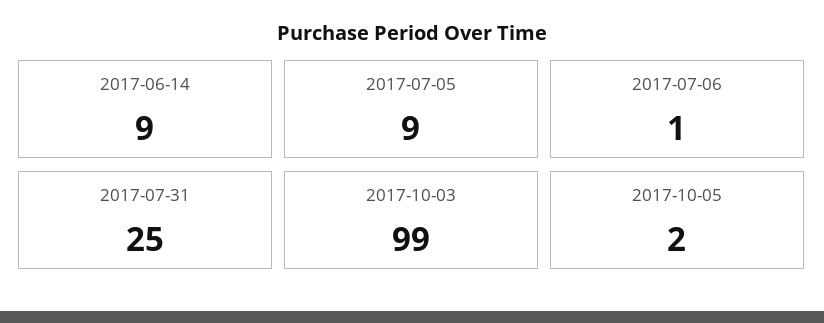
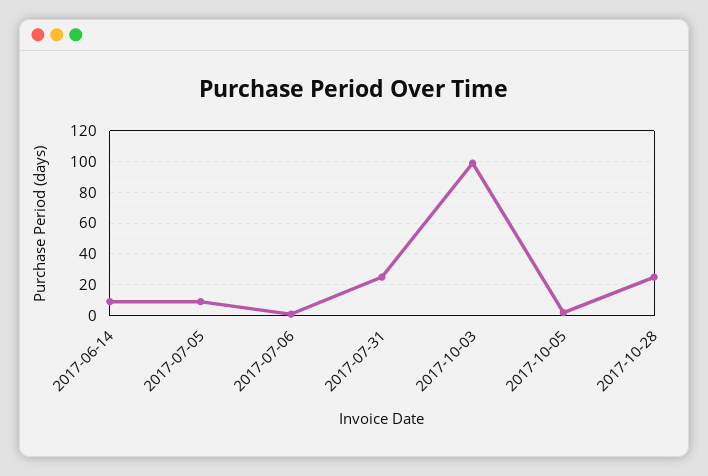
2017-10-28: none -> 25

